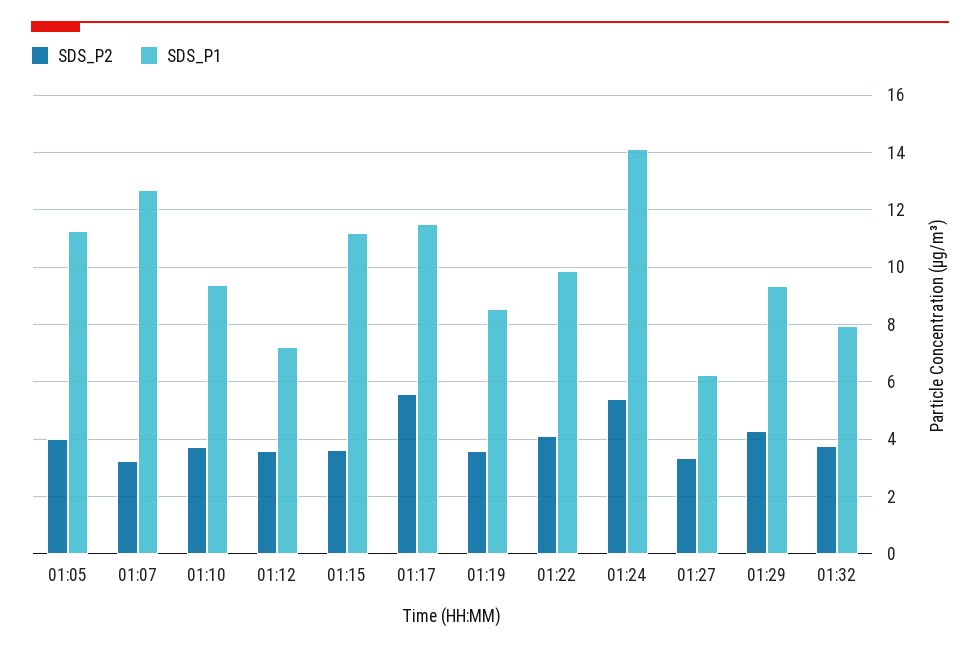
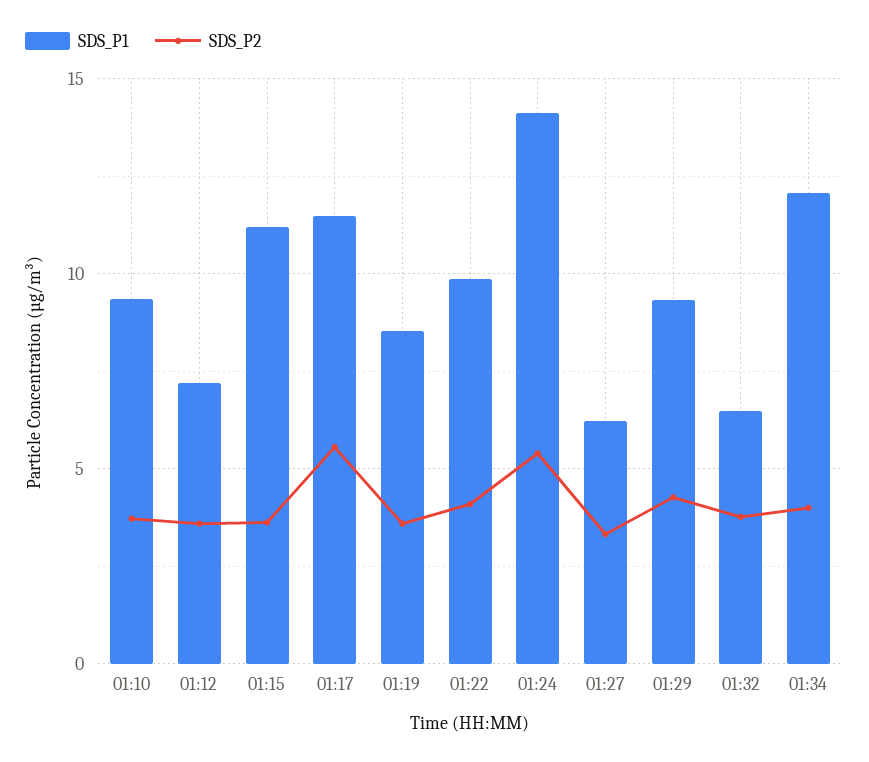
SDS_P2, 01:05: 4 -> none
SDS_P1, 01:05: 11.25 -> none
SDS_P2, 01:07: 3.25 -> none
SDS_P1, 01:07: 12.75 -> none
SDS_P1, 01:32: 8 -> 6.5
SDS_P1, 01:34: none -> 12
SDS_P2, 01:34: none -> 4

